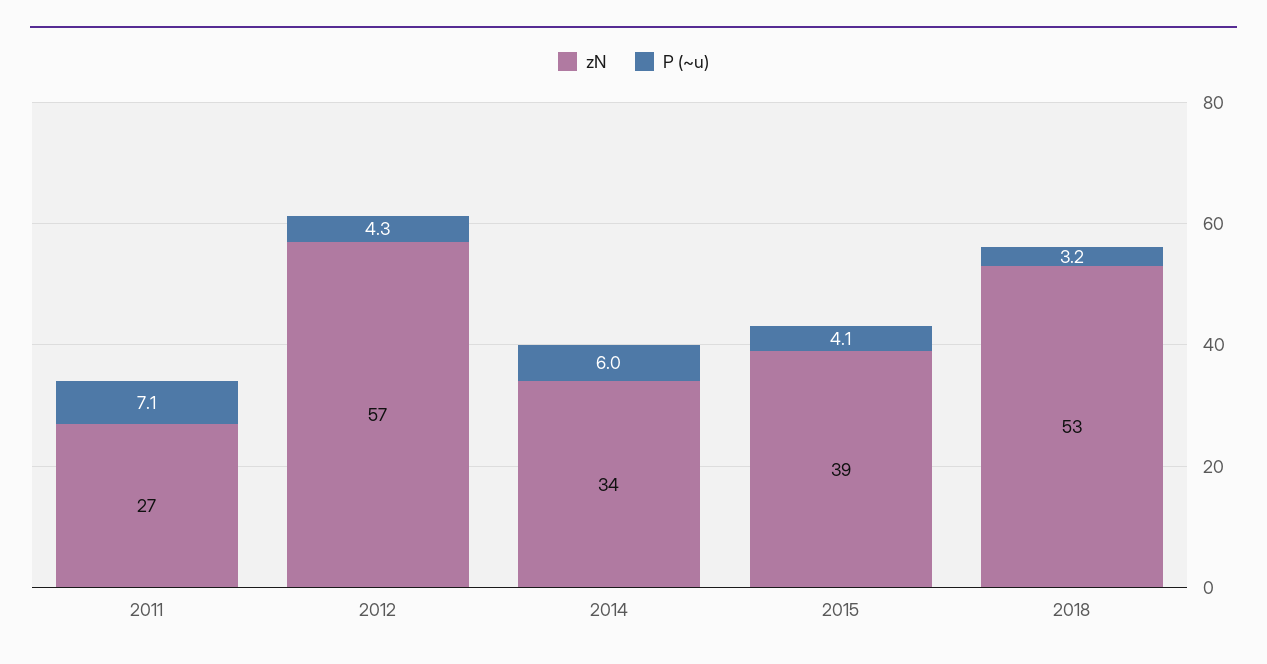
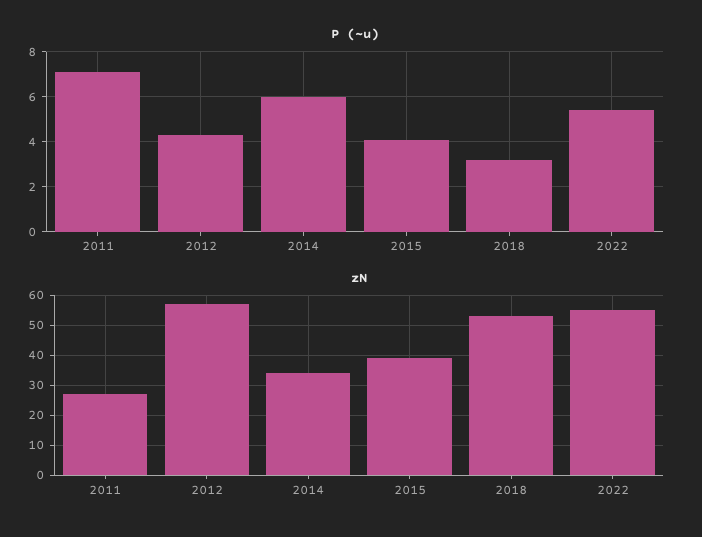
P (~u), 2022: none -> 5.5
zN, 2022: none -> 55

